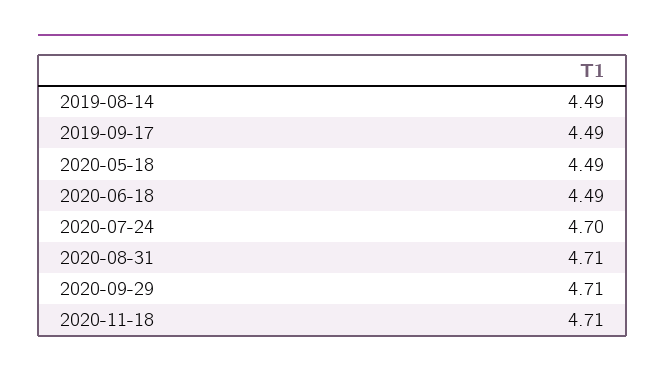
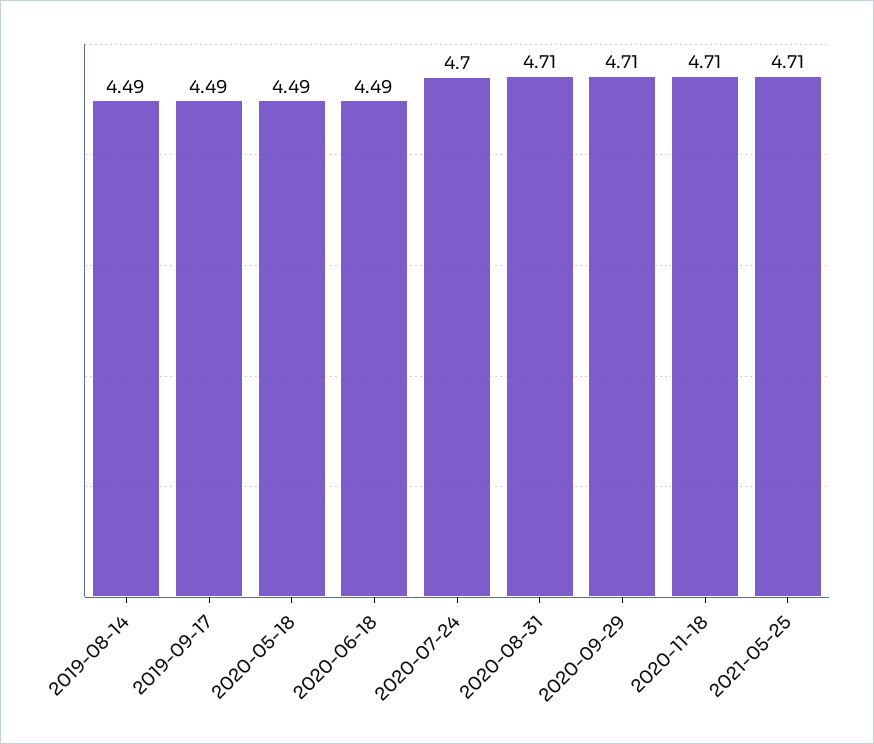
2021-05-25: none -> 4.71

